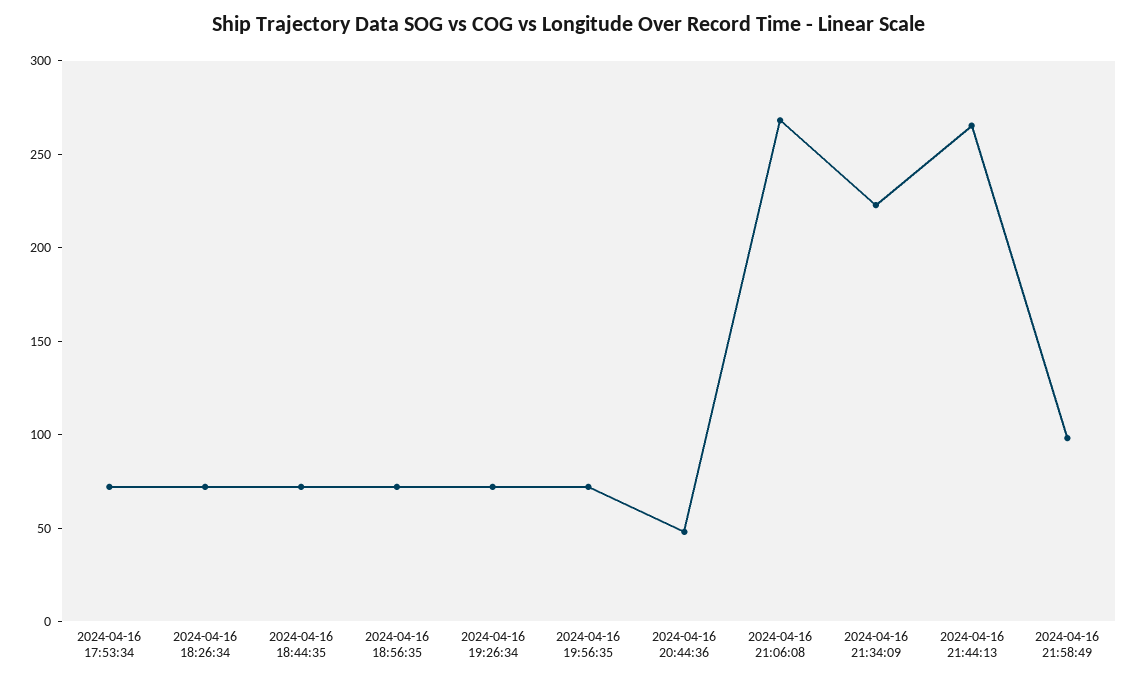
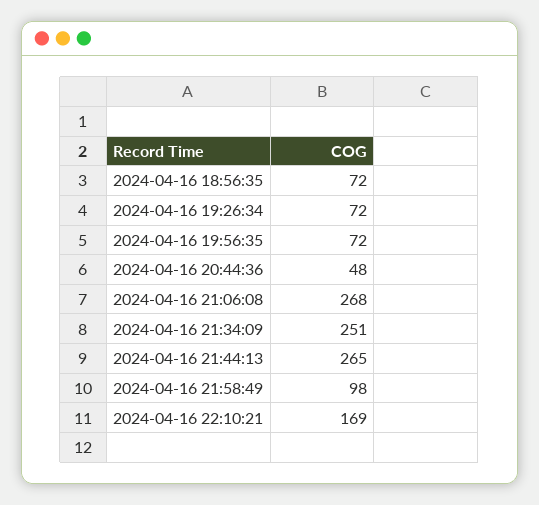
2024-04-16 17:53:34: 70 -> none
2024-04-16 18:26:34: 70 -> none
2024-04-16 18:44:35: 70 -> none
2024-04-16 21:34:09: 220 -> 251
2024-04-16 22:10:21: none -> 169

